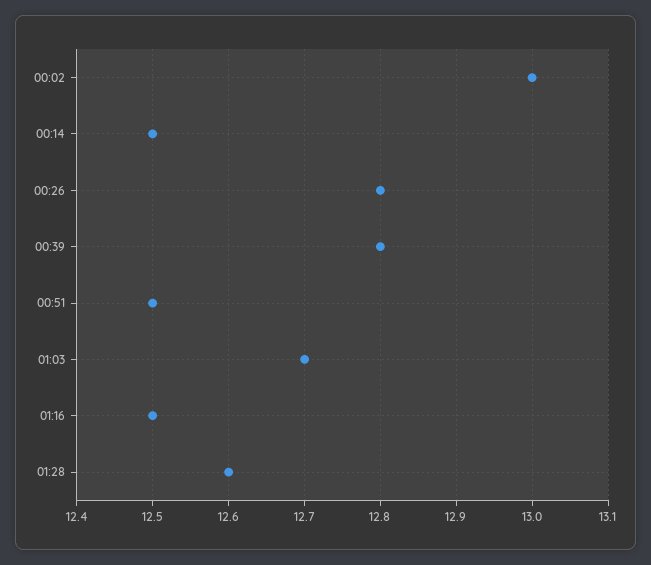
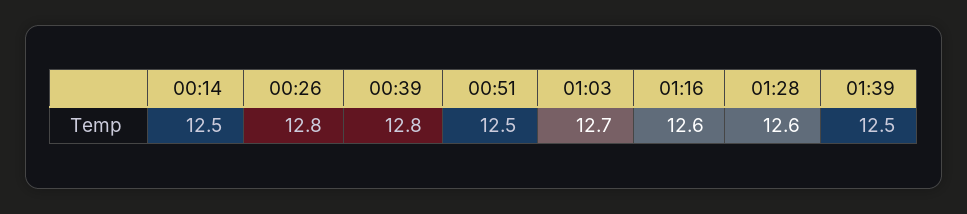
00:02: 13 -> none
01:16: 12.5 -> 12.6
01:39: none -> 12.5

